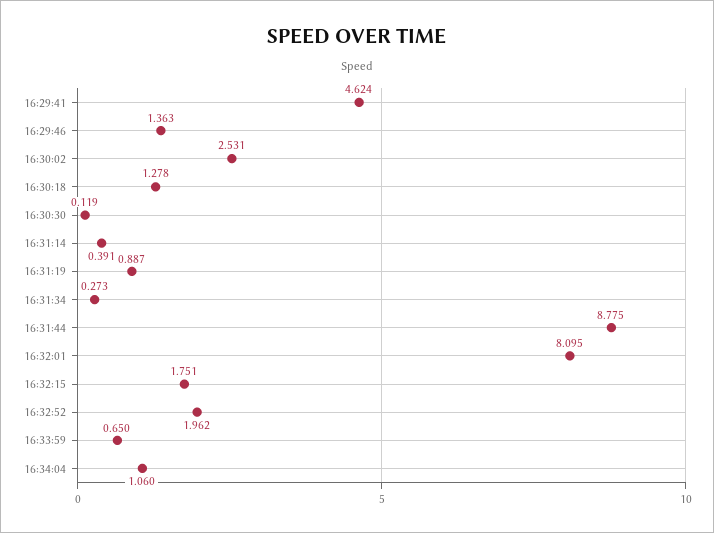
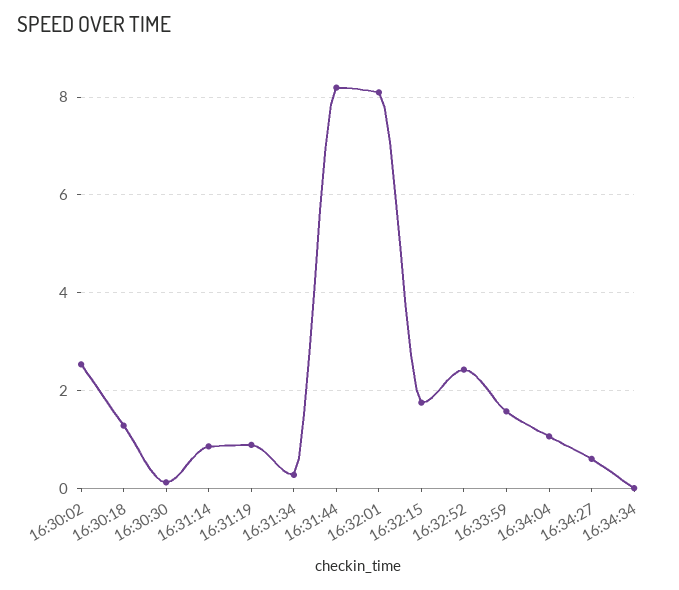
16:29:41: 4.624 -> none
16:29:46: 1.363 -> none
16:31:14: 0.391 -> 0.8
16:31:44: 8.775 -> 8.2
16:32:52: 1.962 -> 2.4
16:33:59: 0.65 -> 1.6
16:34:27: none -> 0.6
16:34:34: none -> 0

